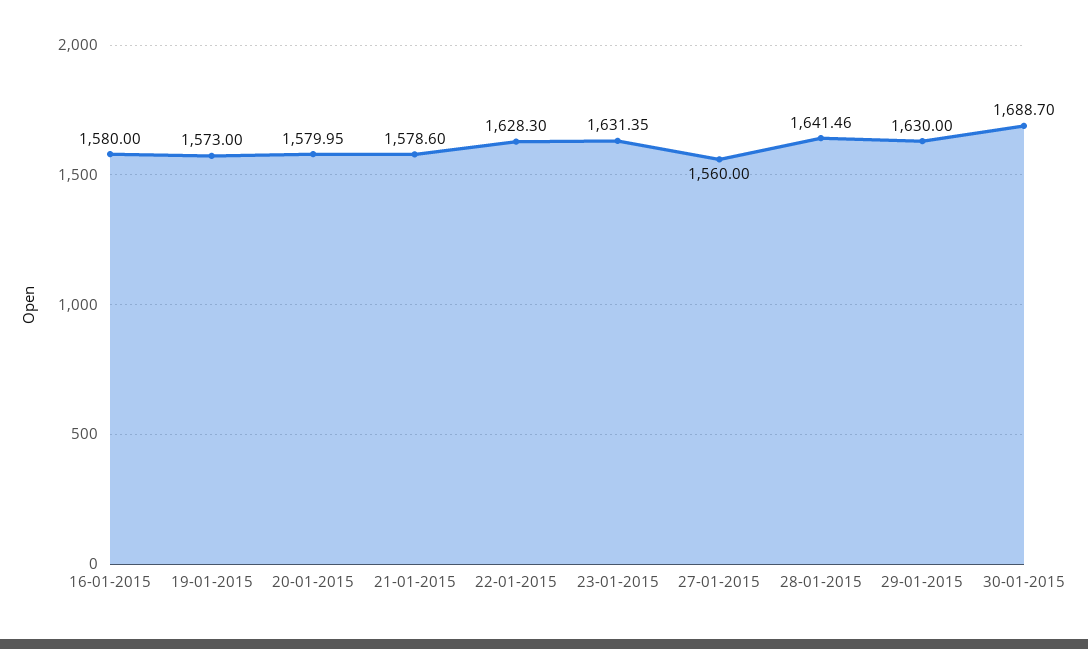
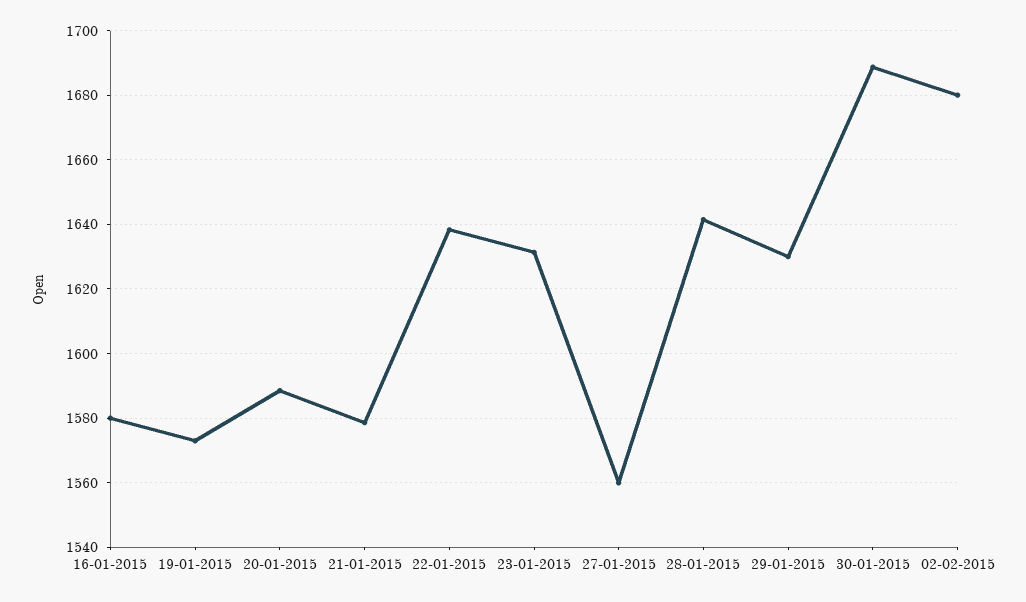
20-01-2015: 1579.95 -> 1588
22-01-2015: 1628.3 -> 1638
02-02-2015: none -> 1680

